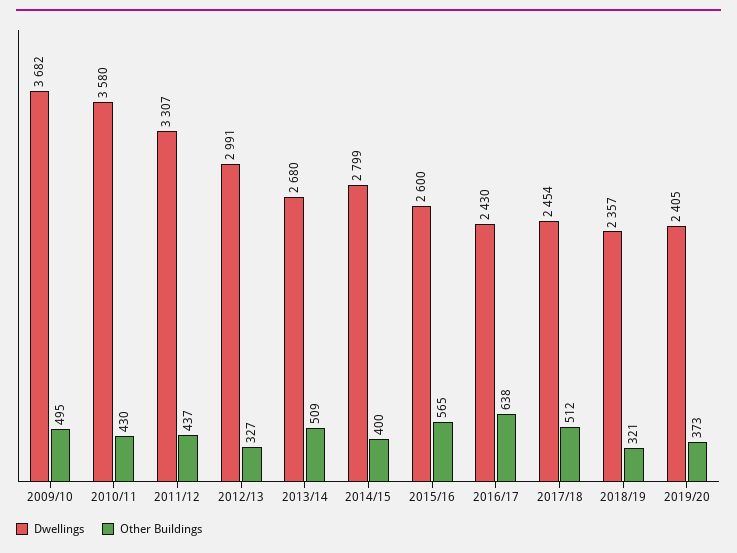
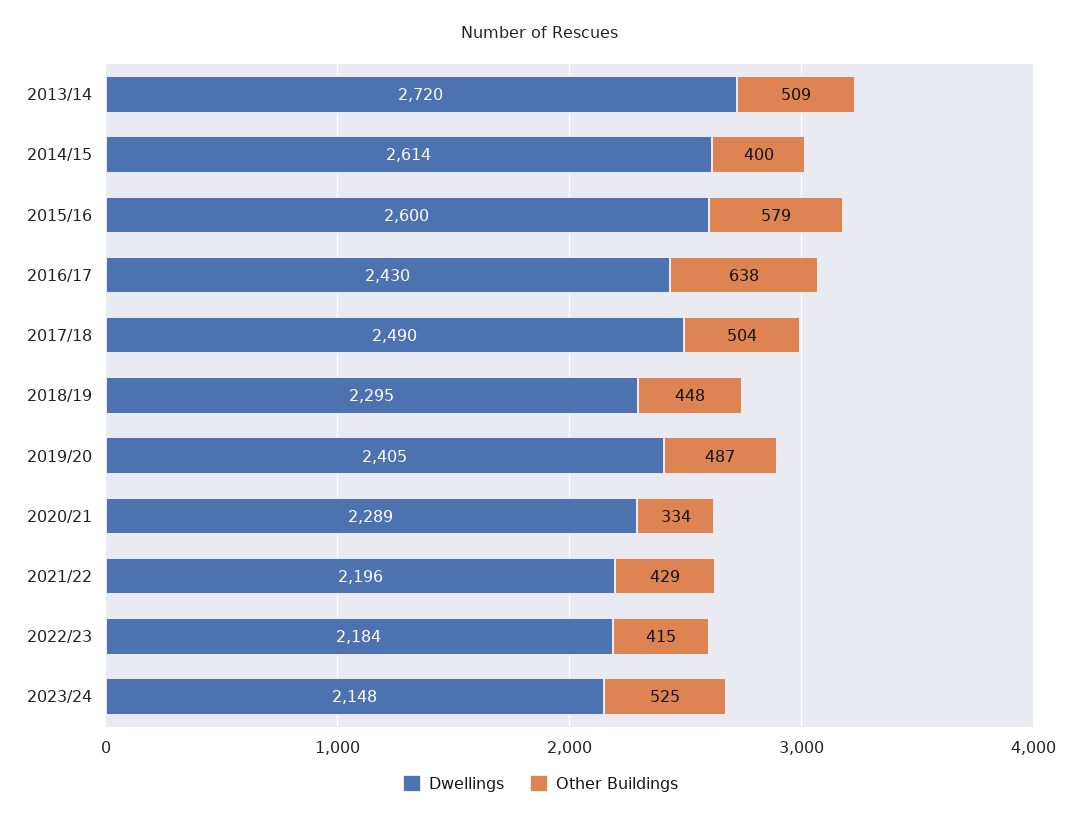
Dwellings, 2009/10: 3682 -> none
Other Buildings, 2009/10: 495 -> none
Dwellings, 2010/11: 3580 -> none
Other Buildings, 2010/11: 430 -> none
Dwellings, 2011/12: 3307 -> none
Other Buildings, 2011/12: 437 -> none
Dwellings, 2012/13: 2991 -> none
Other Buildings, 2012/13: 327 -> none
Dwellings, 2013/14: 2680 -> 2720
Dwellings, 2014/15: 2799 -> 2614
Other Buildings, 2015/16: 565 -> 579
Dwellings, 2017/18: 2454 -> 2490
Other Buildings, 2017/18: 512 -> 504
Dwellings, 2018/19: 2357 -> 2295
Other Buildings, 2018/19: 321 -> 448
Other Buildings, 2019/20: 373 -> 487
Dwellings, 2020/21: none -> 2289
Other Buildings, 2020/21: none -> 334
Dwellings, 2021/22: none -> 2196
Other Buildings, 2021/22: none -> 429
Dwellings, 2022/23: none -> 2184
Other Buildings, 2022/23: none -> 415
Dwellings, 2023/24: none -> 2148
Other Buildings, 2023/24: none -> 525

